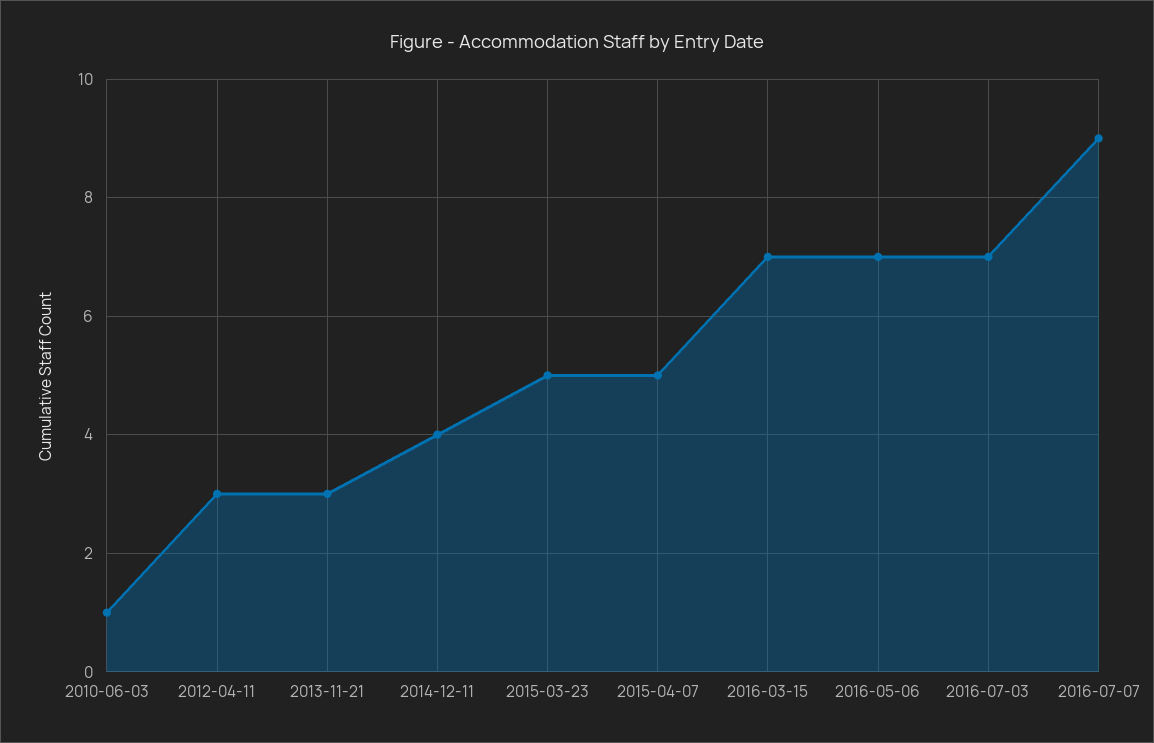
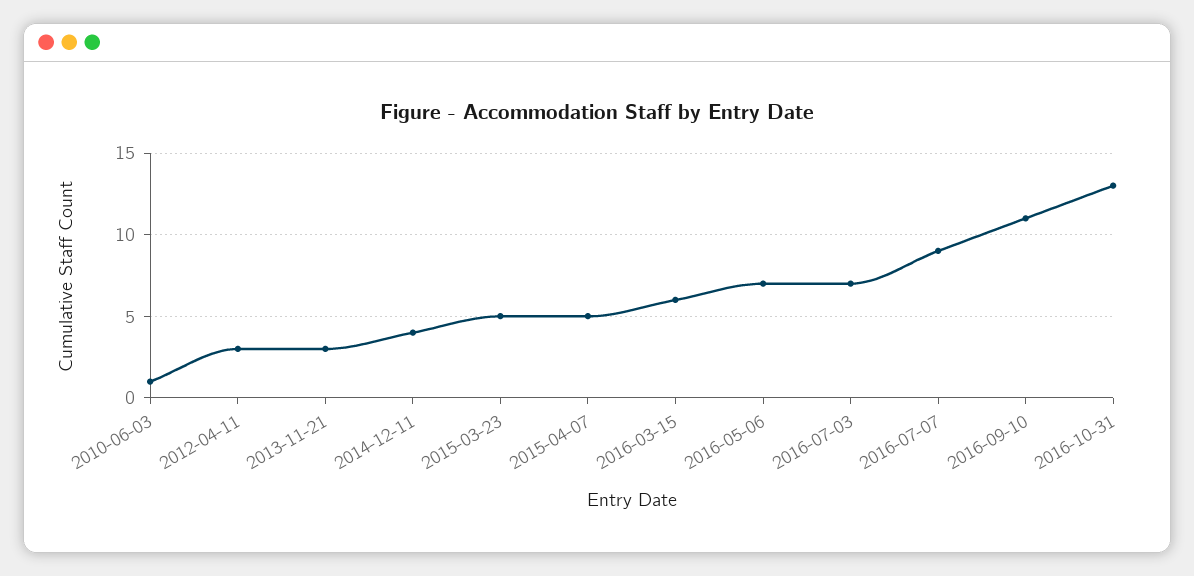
2016-03-15: 7 -> 6
2016-09-10: none -> 11
2016-10-31: none -> 13

